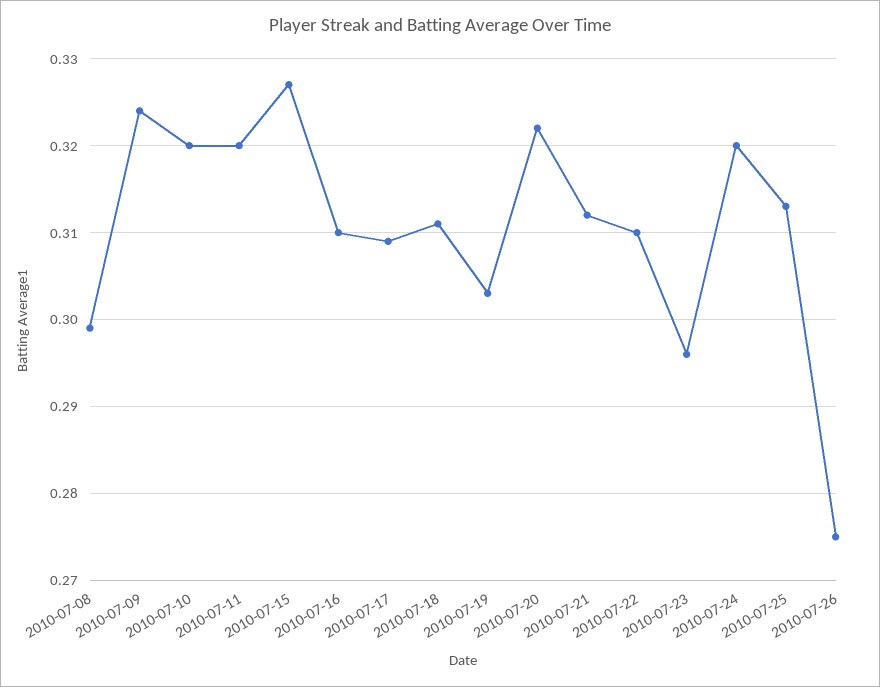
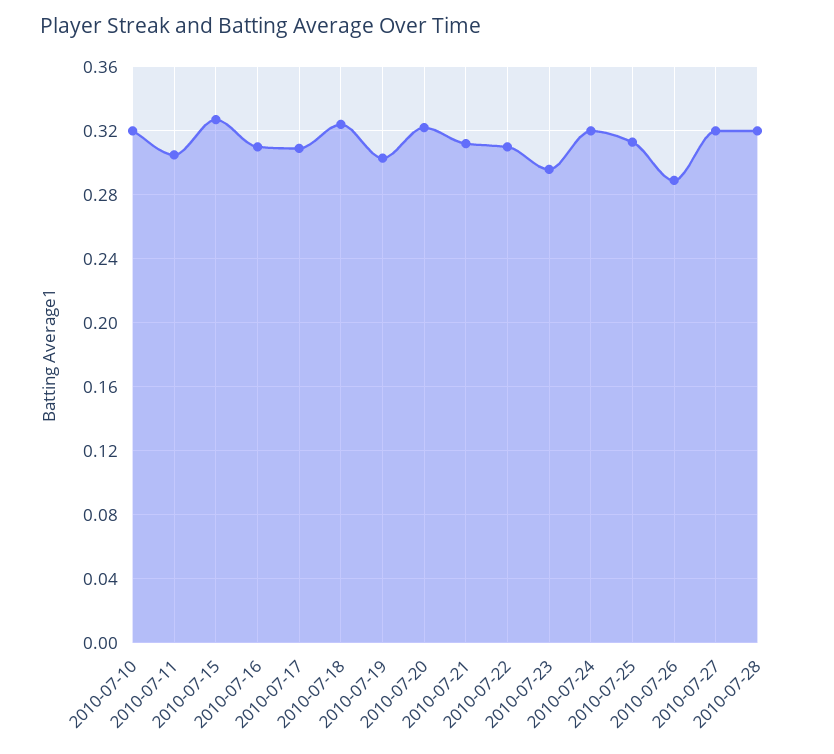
2010-07-08: 0.299 -> none
2010-07-09: 0.324 -> none
2010-07-11: 0.32 -> 0.305
2010-07-18: 0.311 -> 0.325
2010-07-26: 0.275 -> 0.29
2010-07-27: none -> 0.32
2010-07-28: none -> 0.32

